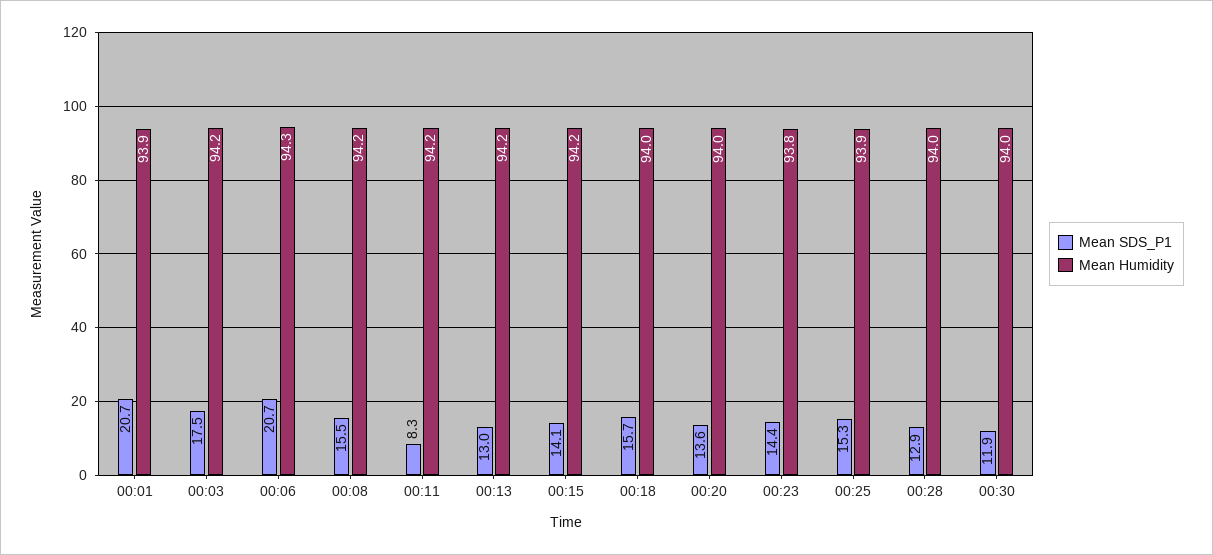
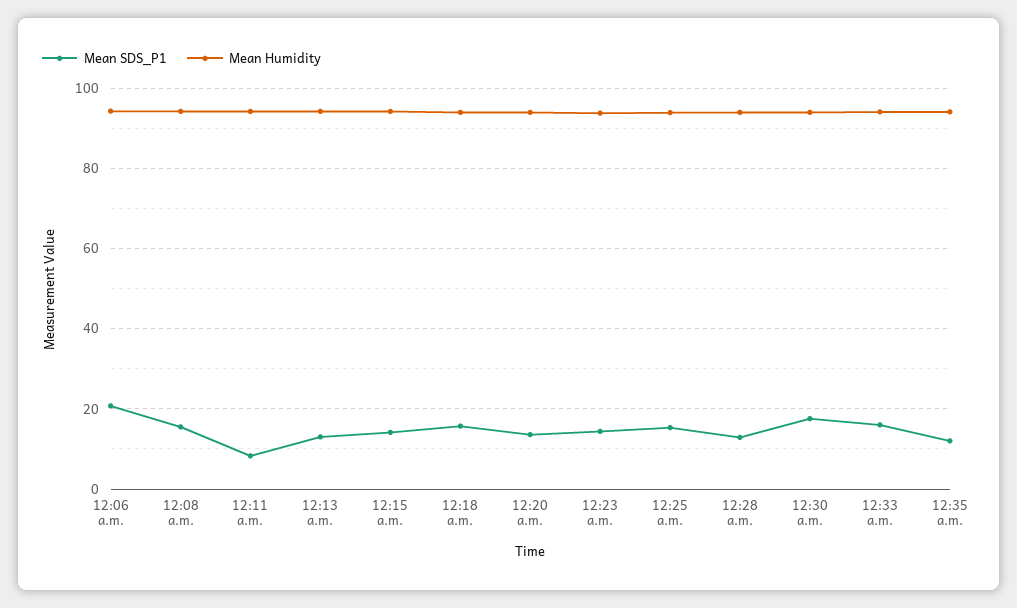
Mean SDS_P1, 00:01: 20.7 -> none
Mean Humidity, 00:01: 93.9 -> none
Mean SDS_P1, 00:03: 17.5 -> none
Mean Humidity, 00:03: 94.2 -> none
Mean SDS_P1, 00:30: 11.9 -> 18
Mean SDS_P1, 12:33 a.m.: none -> 16
Mean Humidity, 12:33 a.m.: none -> 94
Mean SDS_P1, 12:35 a.m.: none -> 12
Mean Humidity, 12:35 a.m.: none -> 94

